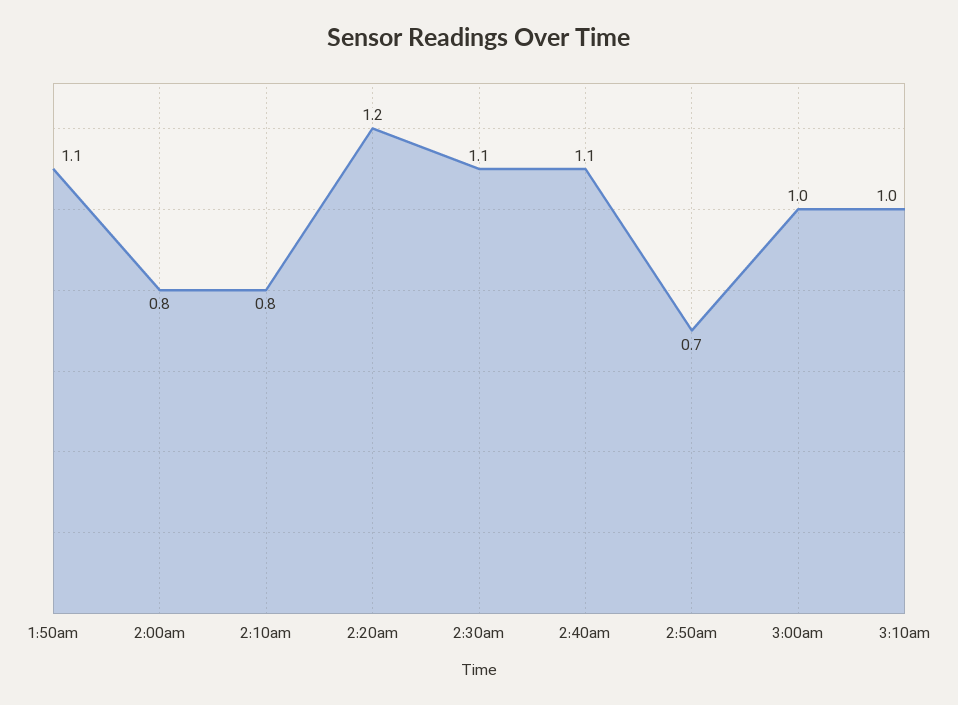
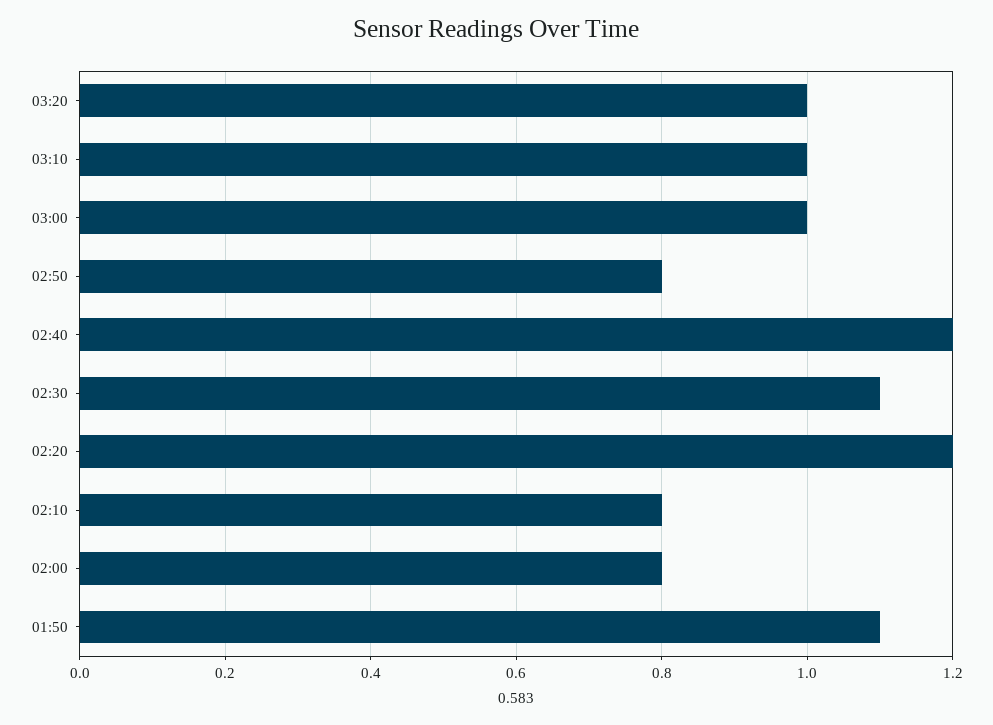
2:40am: 1.1 -> 1.2
2:50am: 0.7 -> 0.8
03:20: none -> 1

